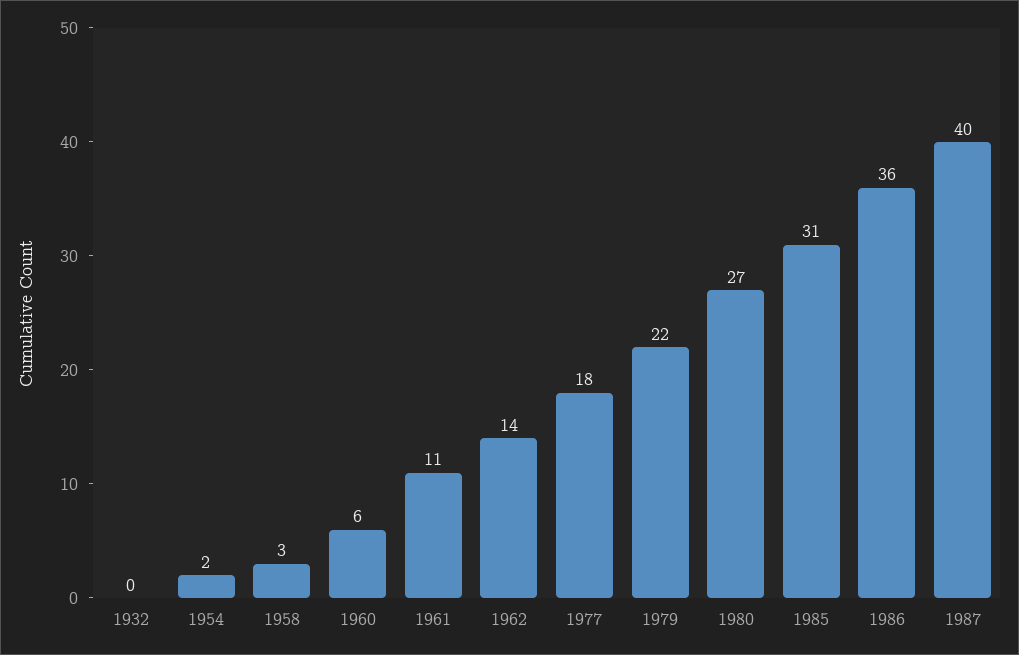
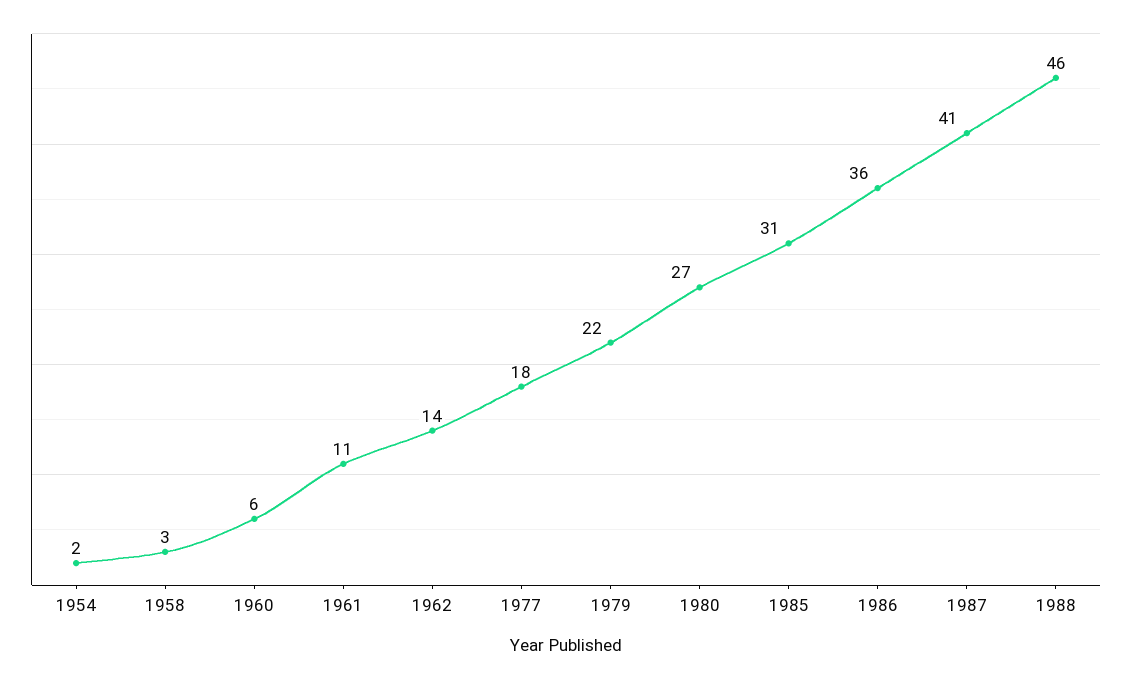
1932: 0 -> none
1987: 40 -> 41
1988: none -> 46

